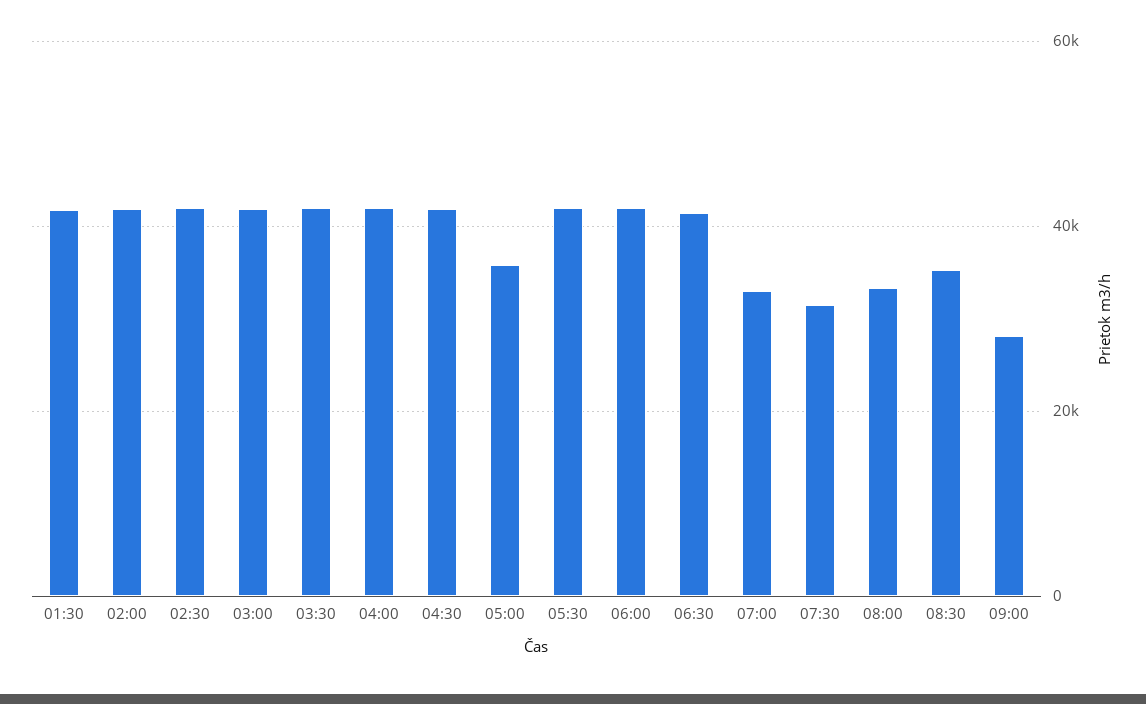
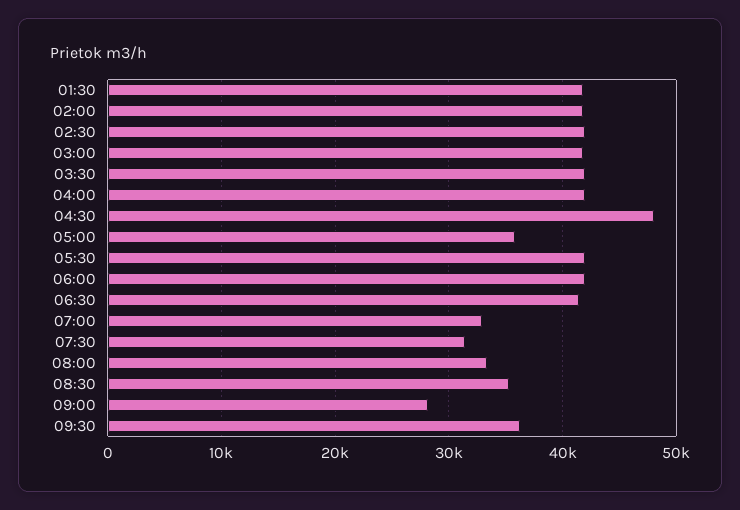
04:30: 42000 -> 48000
09:30: none -> 36000

